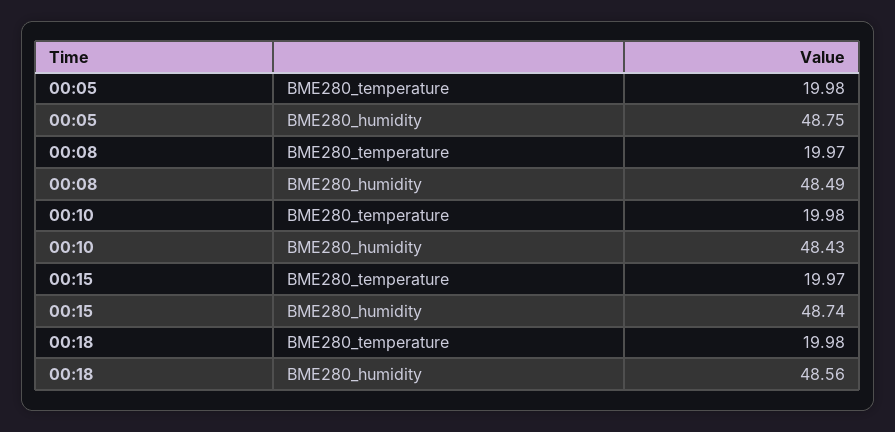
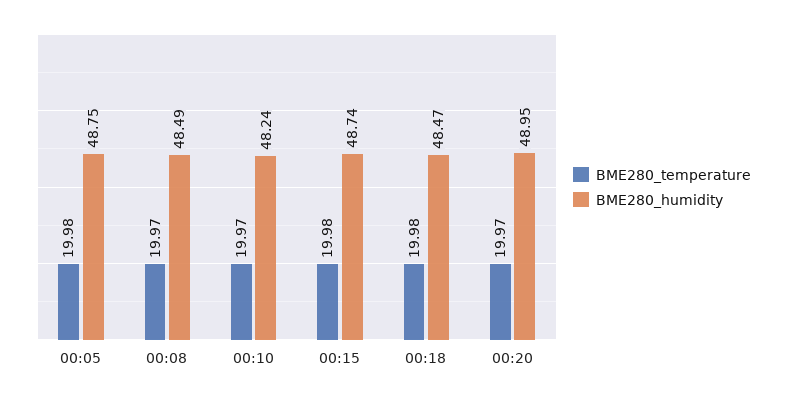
BME280_temperature, 00:10: 19.98 -> 19.97
BME280_humidity, 00:10: 48.43 -> 48.24
BME280_temperature, 00:15: 19.97 -> 19.98
BME280_humidity, 00:18: 48.56 -> 48.47
BME280_temperature, 00:20: none -> 19.97
BME280_humidity, 00:20: none -> 48.95

